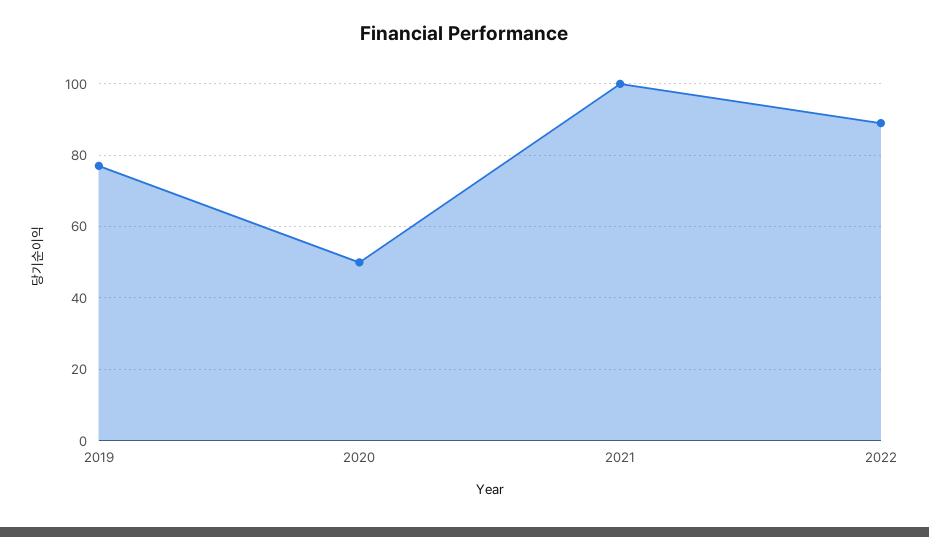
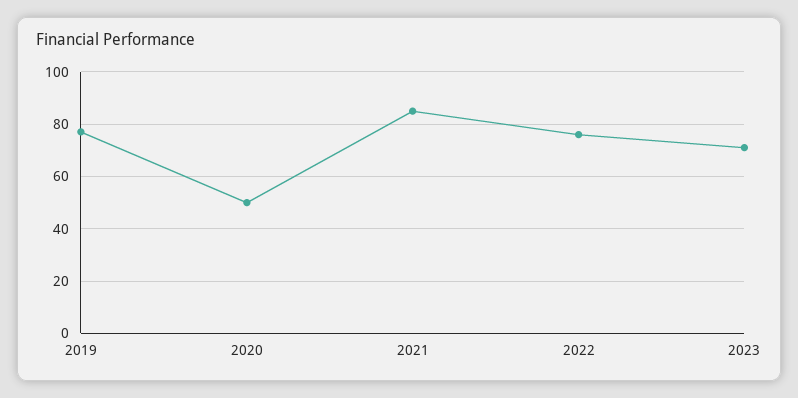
2021: 100 -> 85
2022: 90 -> 75
2023: none -> 70

